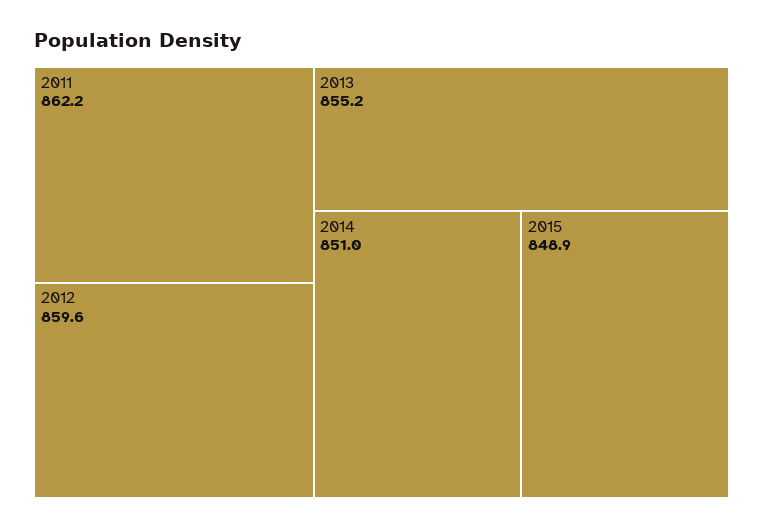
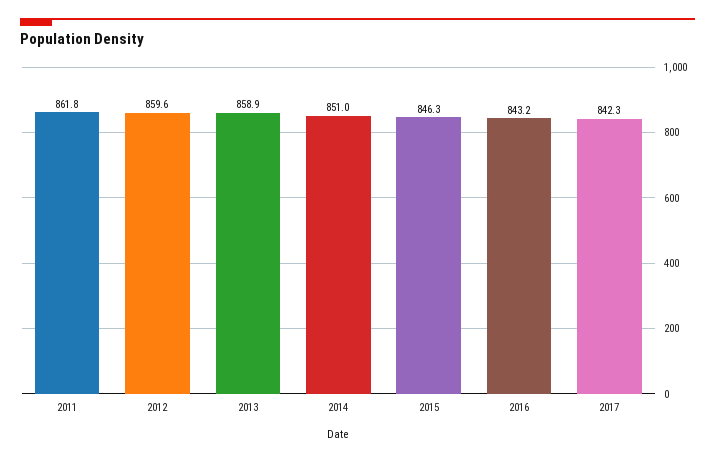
2011: 862.2 -> 861.8
2013: 855.2 -> 858.9
2015: 848.9 -> 846.3
2016: none -> 843.2
2017: none -> 842.3

